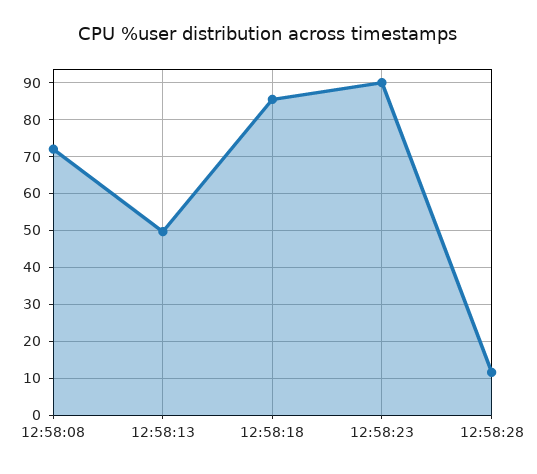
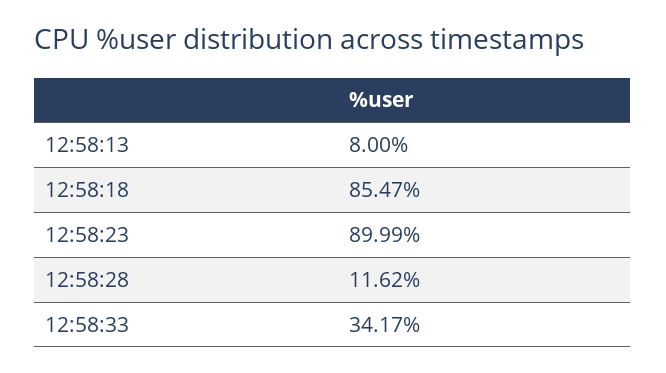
12:58:08: 72 -> none
12:58:13: 50 -> 8
12:58:33: none -> 34.17

